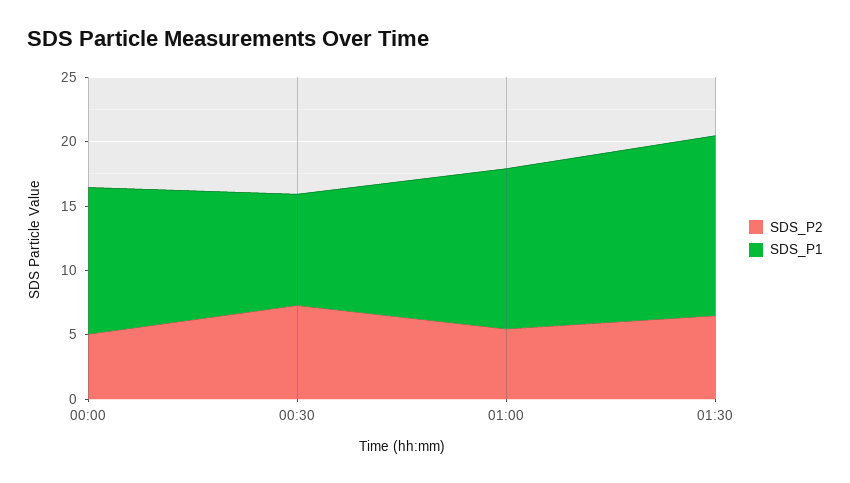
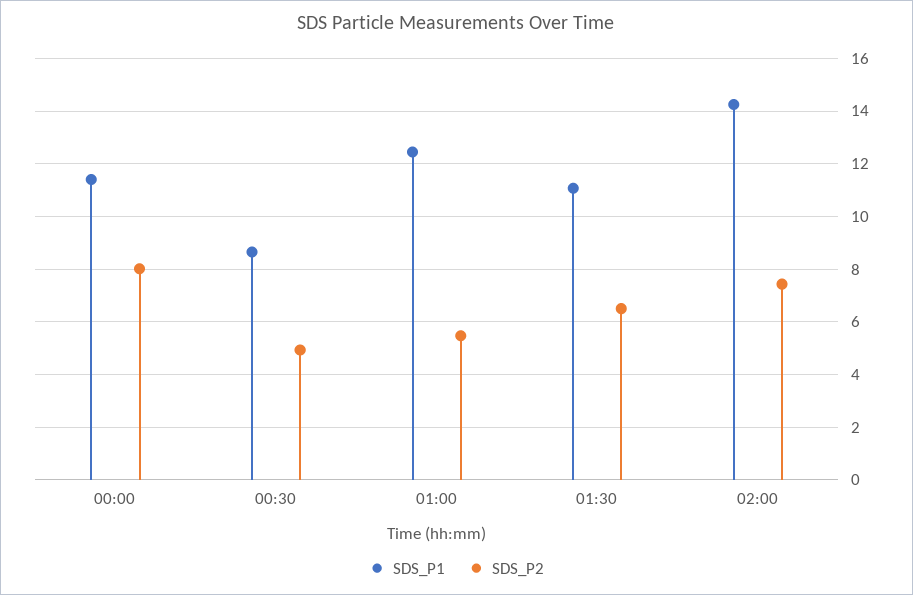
SDS_P2, 00:00: 5 -> 8
SDS_P2, 00:30: 7 -> 5
SDS_P1, 01:30: 14 -> 11
SDS_P1, 02:00: none -> 14.25
SDS_P2, 02:00: none -> 7.5

